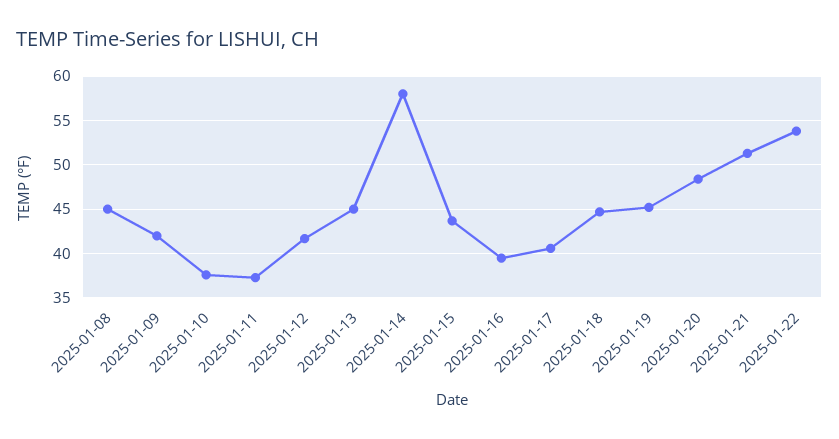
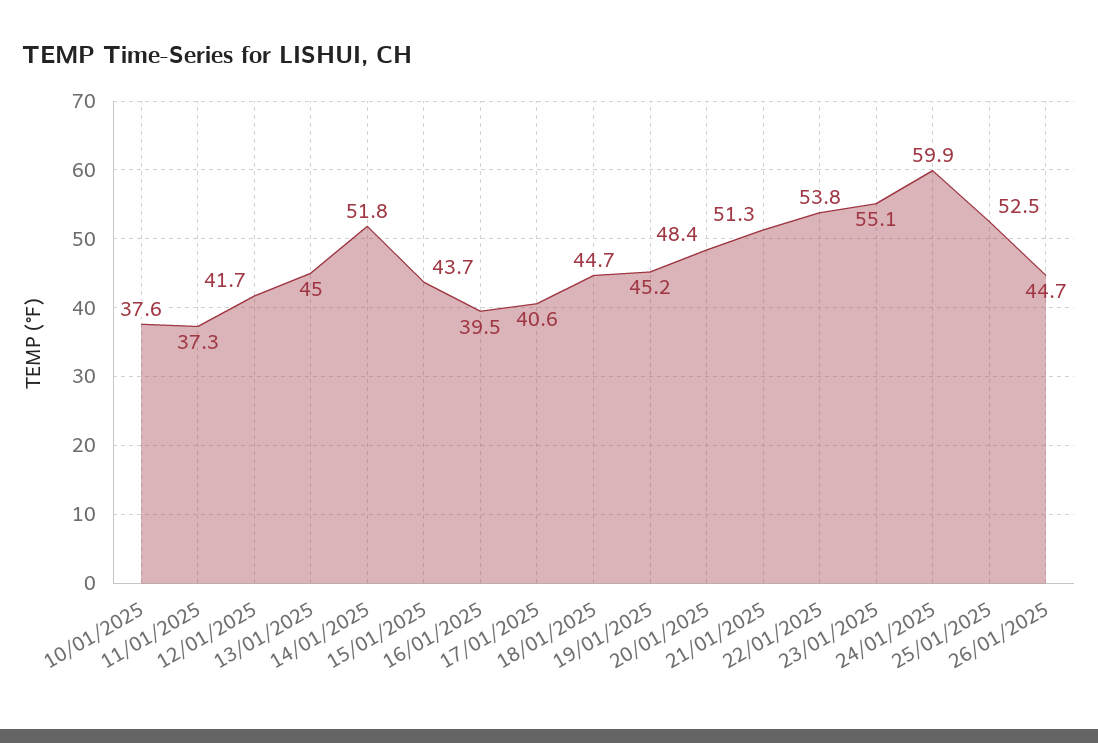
2025-01-08: 45 -> none
2025-01-09: 42 -> none
2025-01-14: 58 -> 51.8
23/01/2025: none -> 55.1
24/01/2025: none -> 59.9
25/01/2025: none -> 52.5
26/01/2025: none -> 44.7

